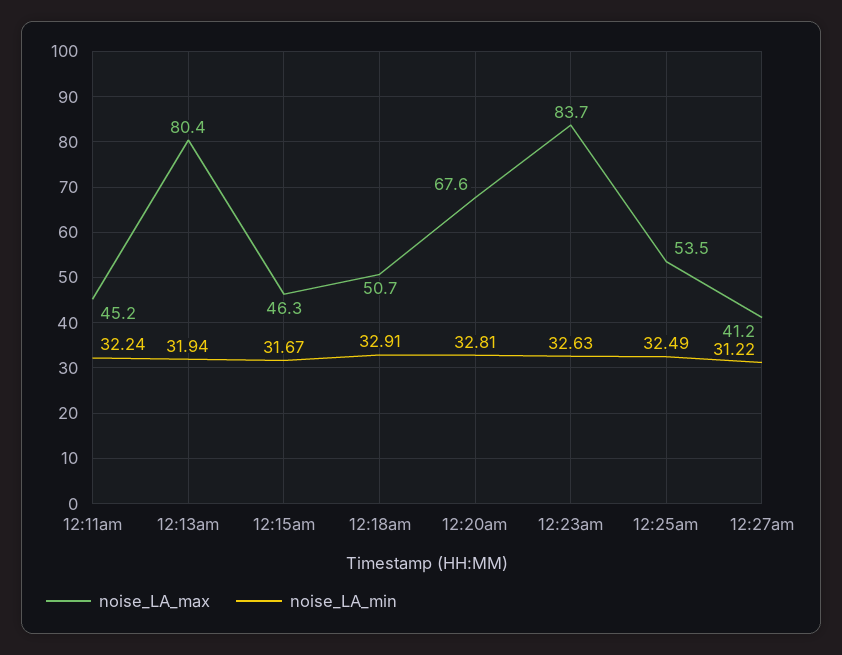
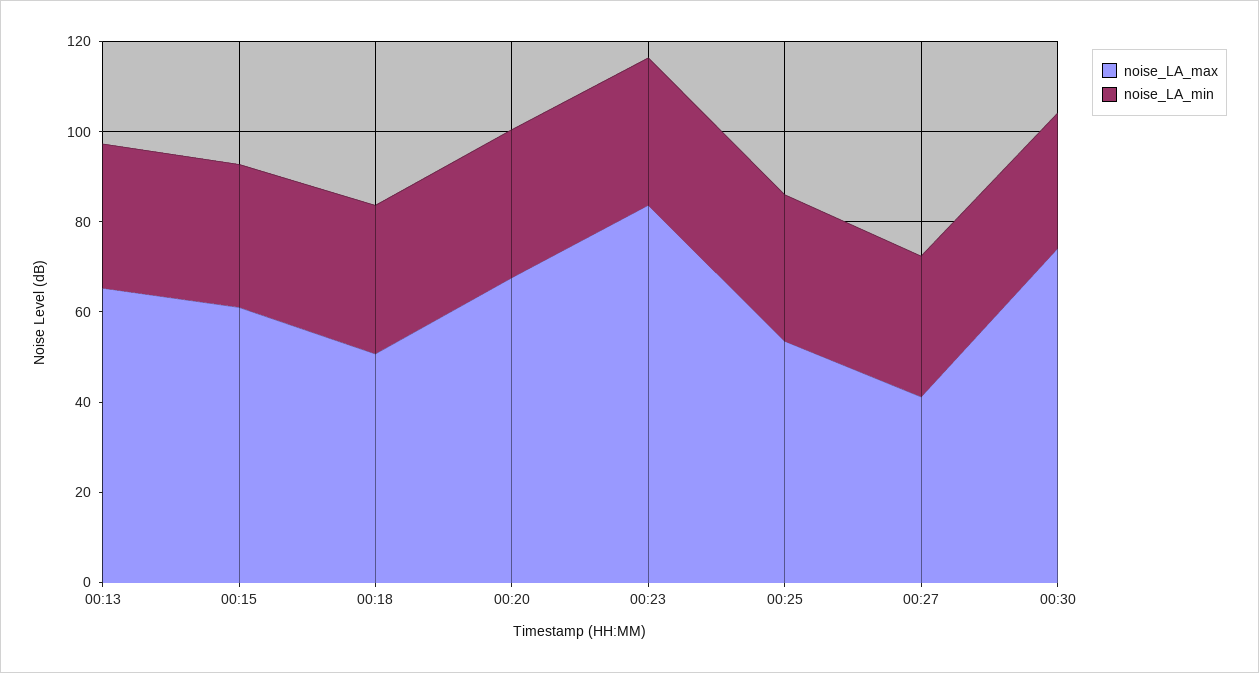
noise_LA_max, 12:11am: 45.2 -> none
noise_LA_min, 12:11am: 32.24 -> none
noise_LA_max, 12:13am: 80.4 -> 65
noise_LA_max, 12:15am: 46.3 -> 60
noise_LA_max, 00:30: none -> 75
noise_LA_min, 00:30: none -> 30

